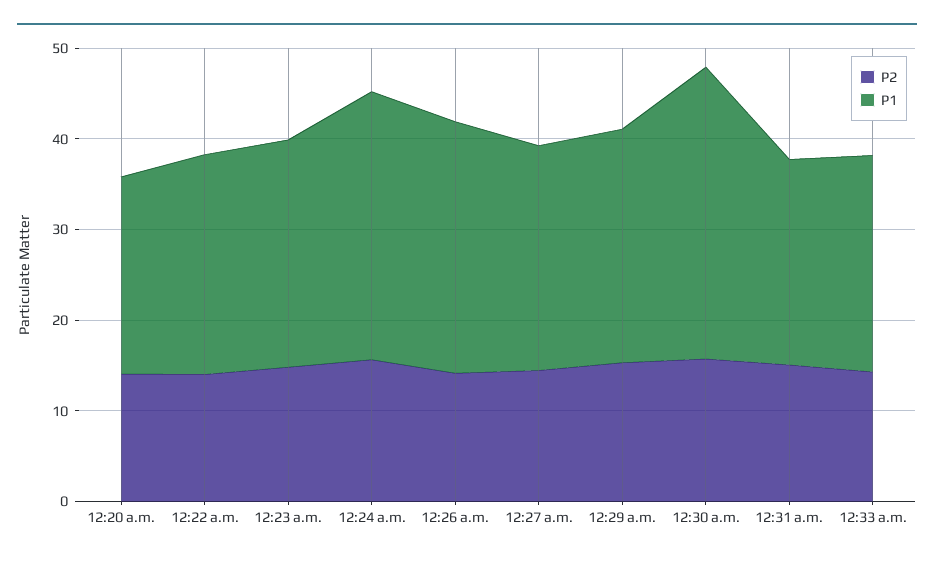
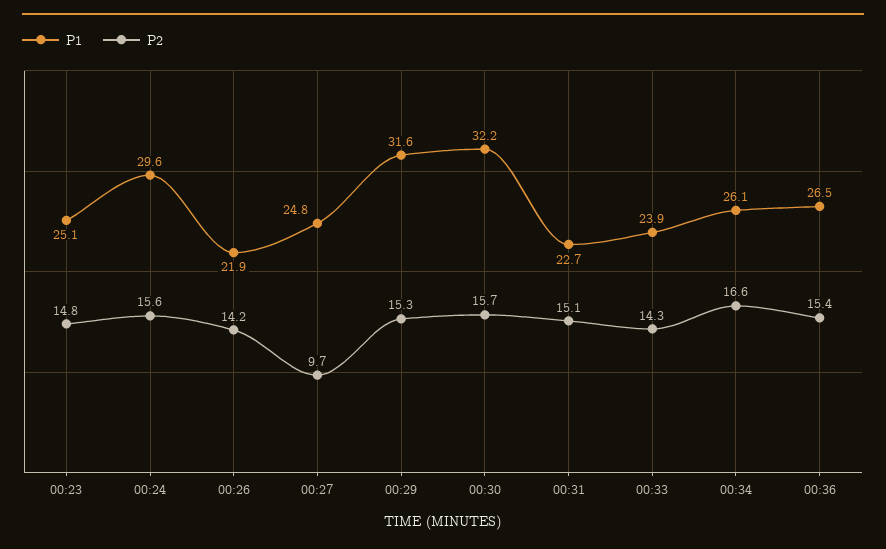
P2, 12:20 a.m.: 14 -> none
P1, 12:20 a.m.: 22 -> none
P2, 12:22 a.m.: 14 -> none
P1, 12:22 a.m.: 24 -> none
P1, 12:26 a.m.: 28 -> 21.9
P2, 12:27 a.m.: 14 -> 9.7
P1, 12:29 a.m.: 26 -> 31.6
P1, 00:34: none -> 26.1
P2, 00:34: none -> 16.6
P1, 00:36: none -> 26.5
P2, 00:36: none -> 15.4

